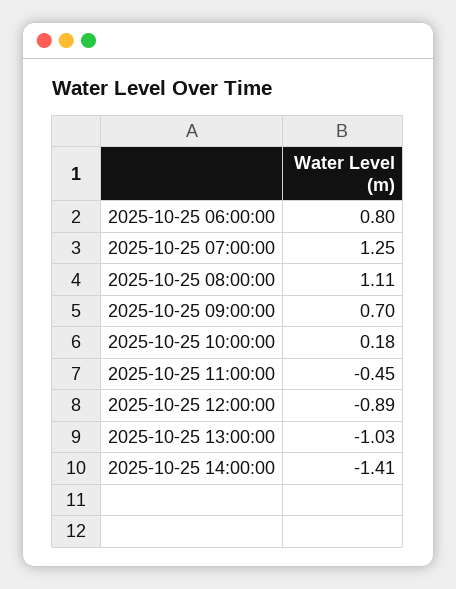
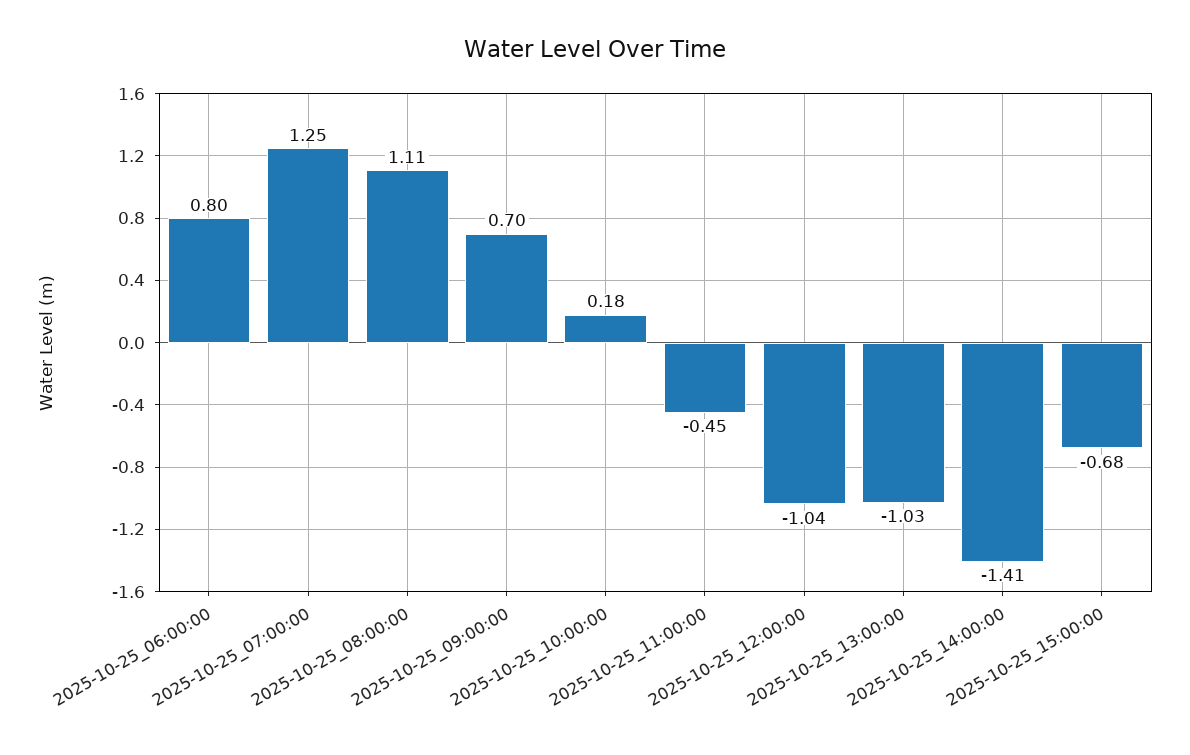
2025-10-25 12:00:00: -0.89 -> -1.04
2025-10-25_15:00:00: none -> -0.68

